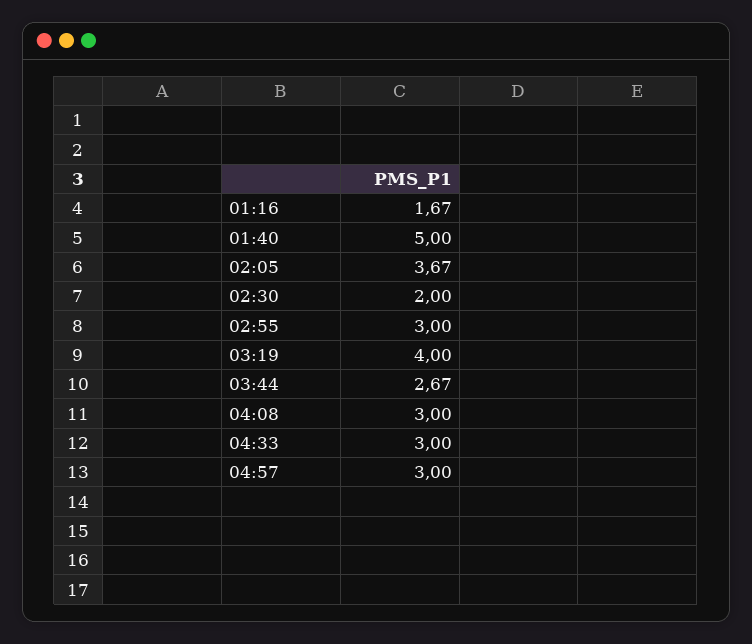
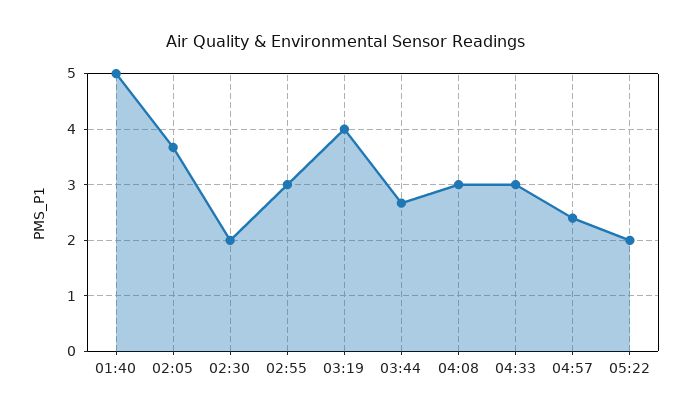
01:16: 1.67 -> none
04:57: 3 -> 2.4
05:22: none -> 2

